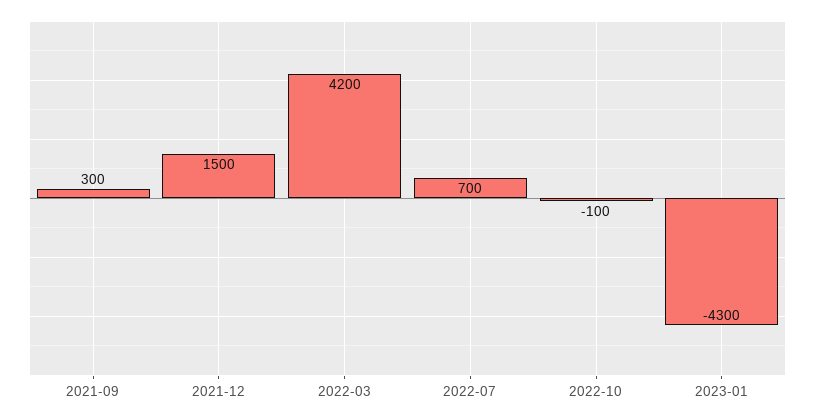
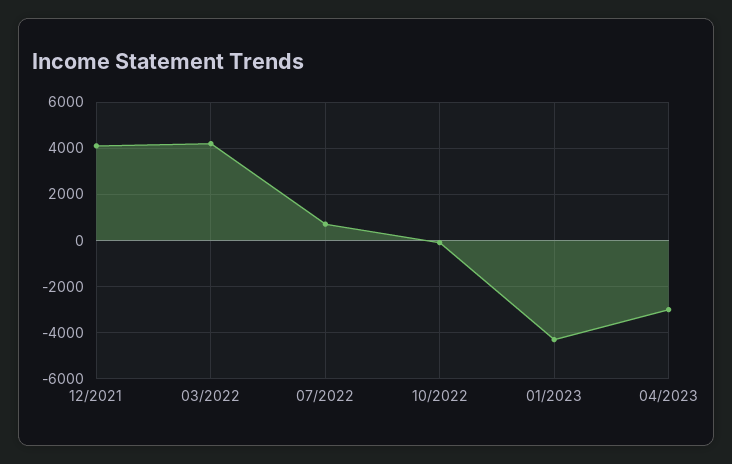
2021-09: 300 -> none
2021-12: 1500 -> 4000
04/2023: none -> -3000

